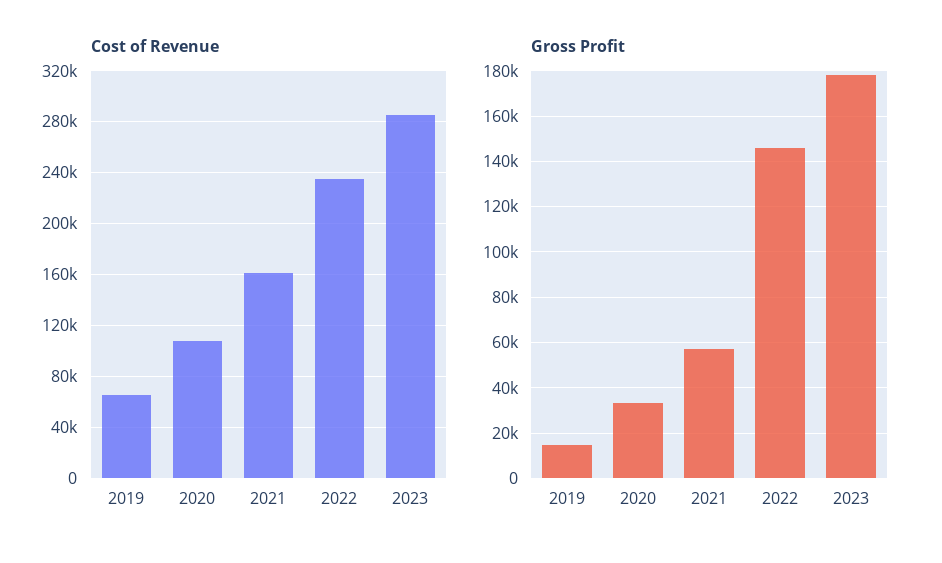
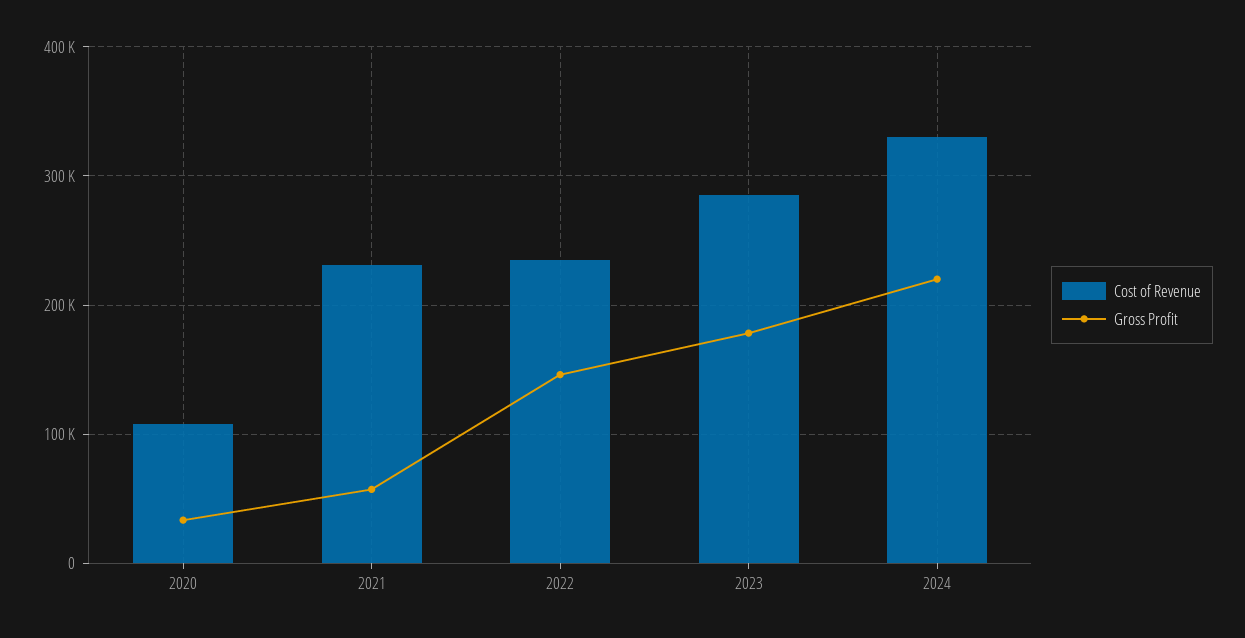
Cost of Revenue, 2019: 65000 -> none
Cost of Revenue, 2021: 160000 -> 230000
Gross Profit, 2019: 15000 -> none
Cost of Revenue, 2024: none -> 330000
Gross Profit, 2024: none -> 220000

